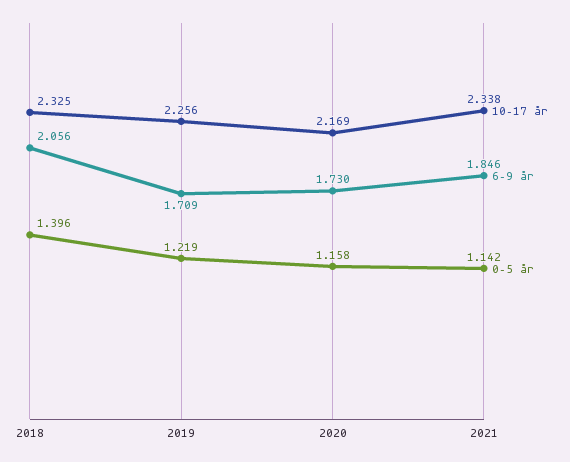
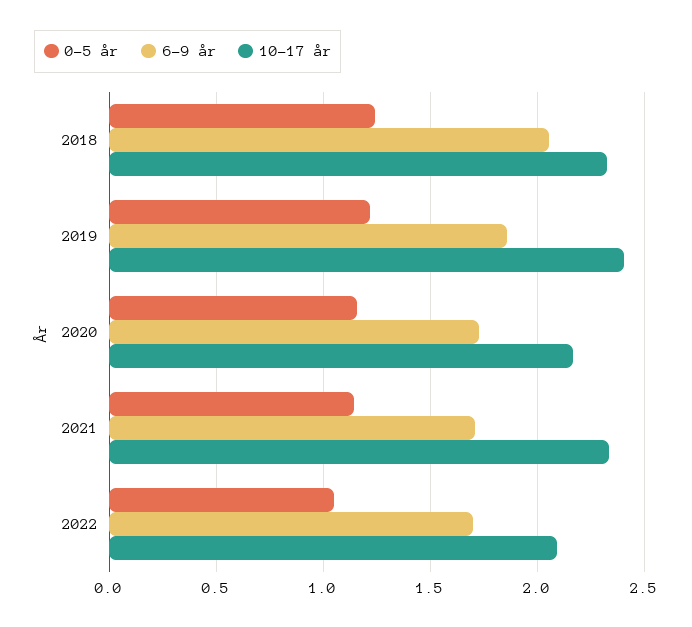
0–5 år, 2018: 1.396 -> 1.25
10–17 år, 2019: 2.256 -> 2.4
6–9 år, 2019: 1.709 -> 1.85
6–9 år, 2021: 1.846 -> 1.7
0–5 år, 2022: none -> 1.05
6–9 år, 2022: none -> 1.7
10–17 år, 2022: none -> 2.1

